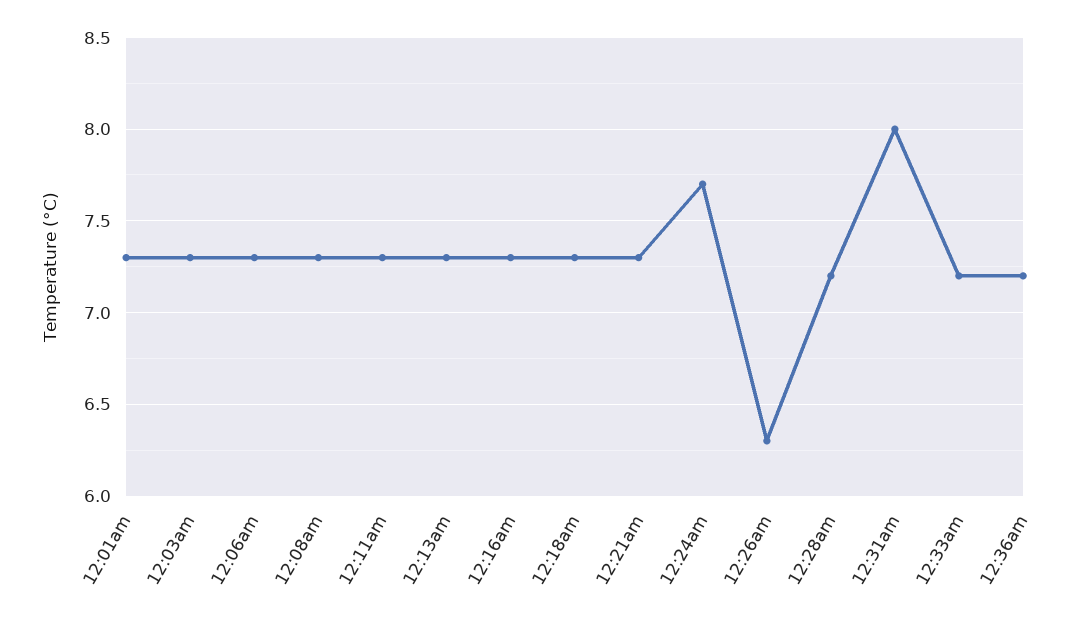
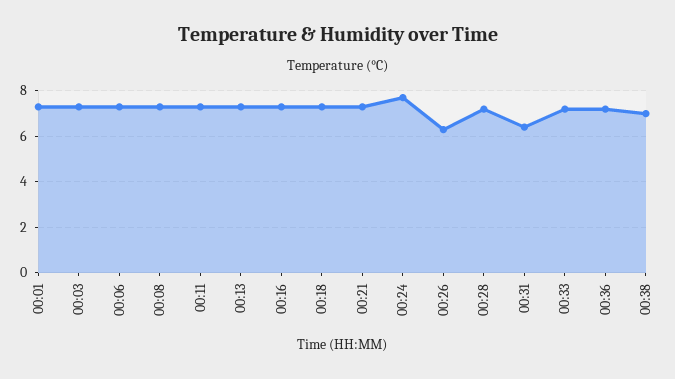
12:31am: 8 -> 6.5
00:38: none -> 7

